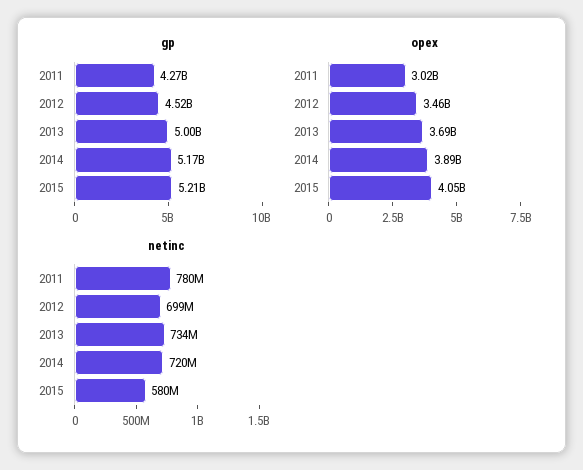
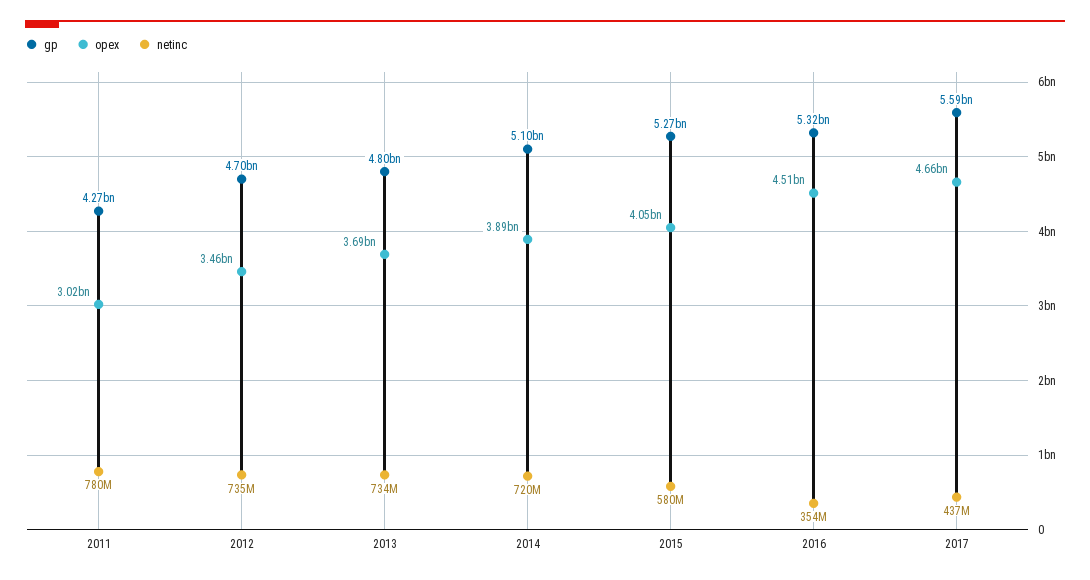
gp, 2012: 4520000000 -> 4700000000
gp, 2013: 5000000000 -> 4800000000
gp, 2014: 5170000000 -> 5100000000
gp, 2015: 5210000000 -> 5270000000
netinc, 2012: 699000000 -> 735000000
gp, 2016: none -> 5320000000
opex, 2016: none -> 4510000000
netinc, 2016: none -> 354000000
gp, 2017: none -> 5590000000
opex, 2017: none -> 4660000000
netinc, 2017: none -> 437000000

